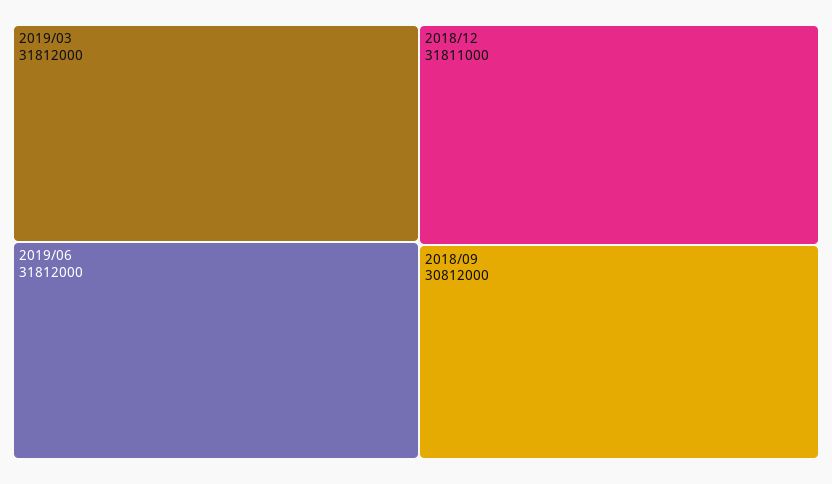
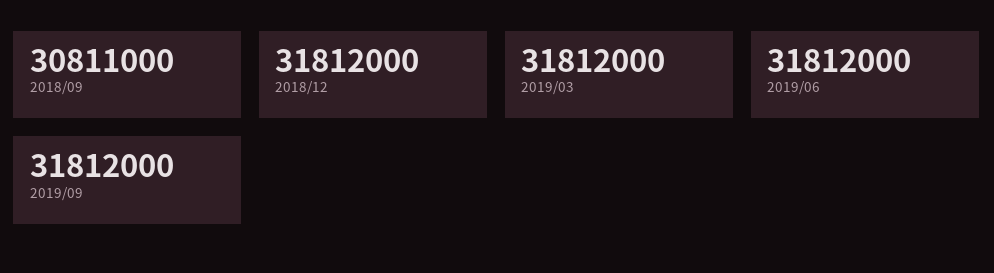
2018/12: 31811000 -> 31812000
2018/09: 30812000 -> 30811000
2019/09: none -> 31812000

